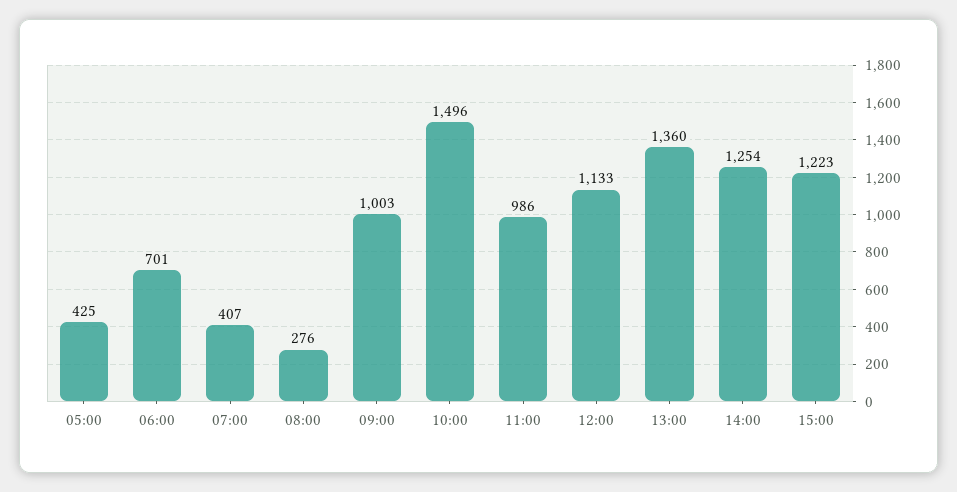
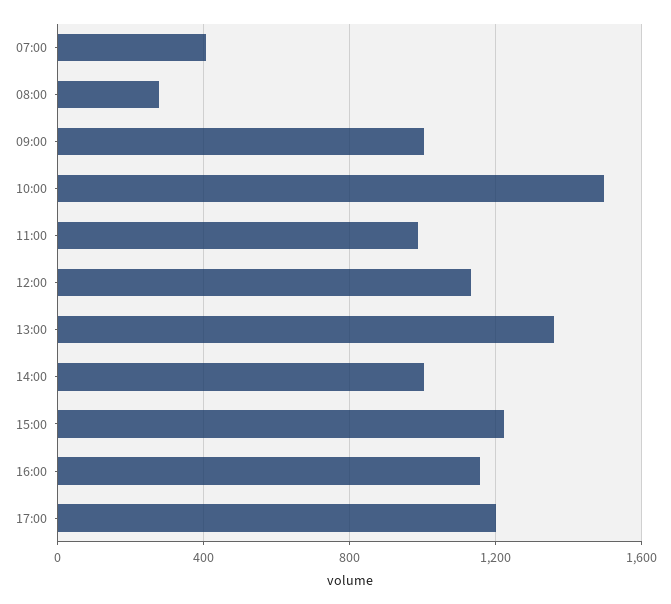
05:00: 425 -> none
06:00: 701 -> none
14:00: 1254 -> 1000
16:00: none -> 1150
17:00: none -> 1200

